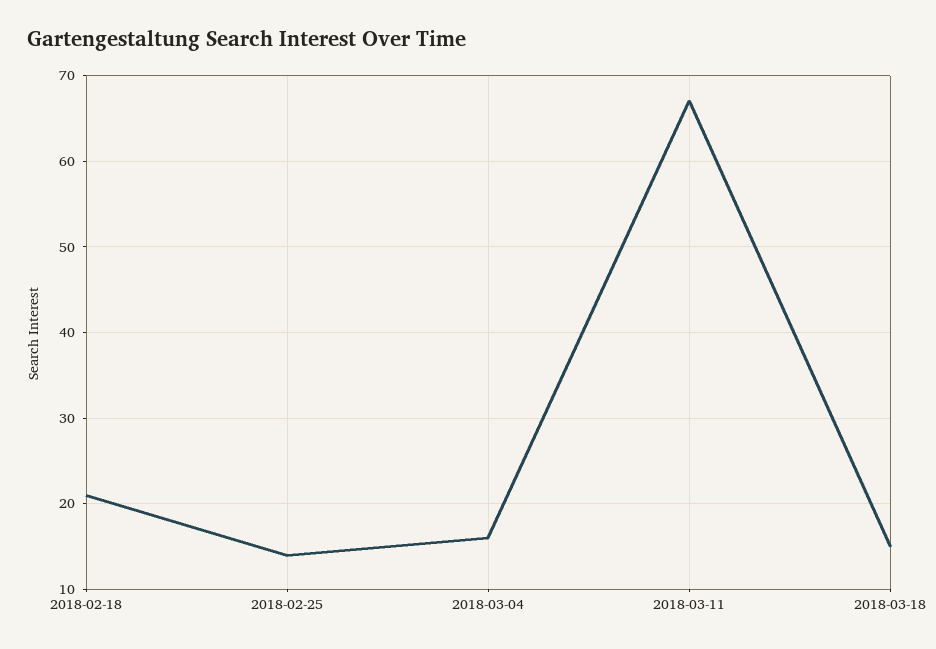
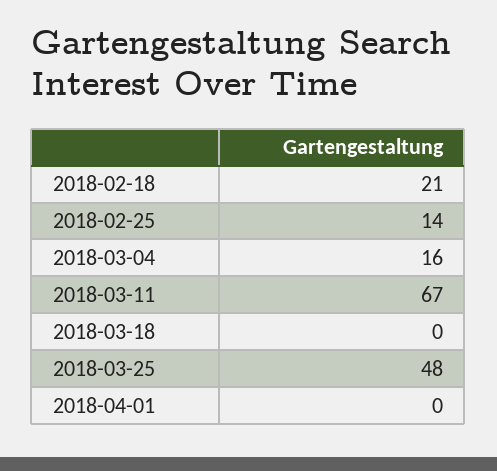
2018-03-18: 15 -> 0
2018-03-25: none -> 48
2018-04-01: none -> 0

